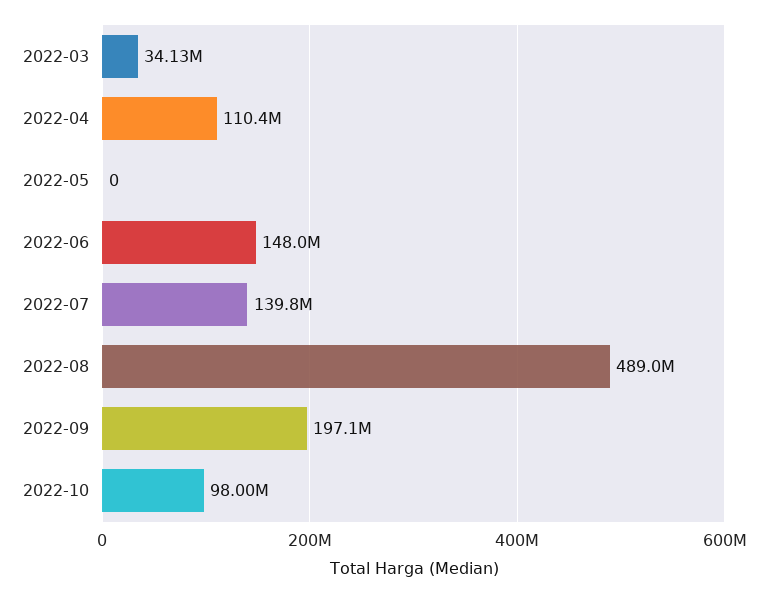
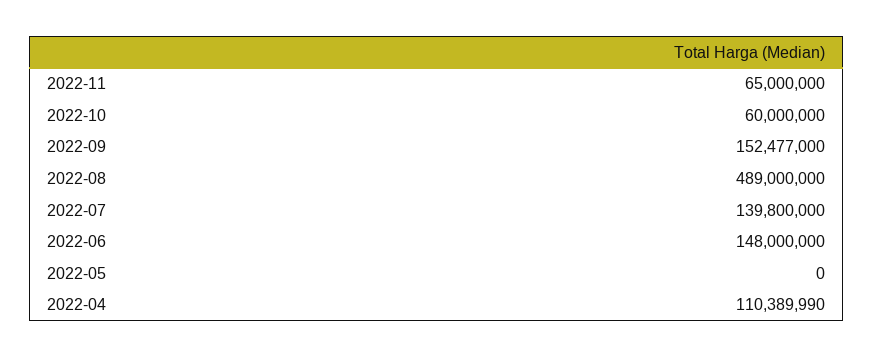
2022-03: 34130000 -> none
2022-09: 197100000 -> 152477000
2022-10: 98000000 -> 60000000
2022-11: none -> 65000000

